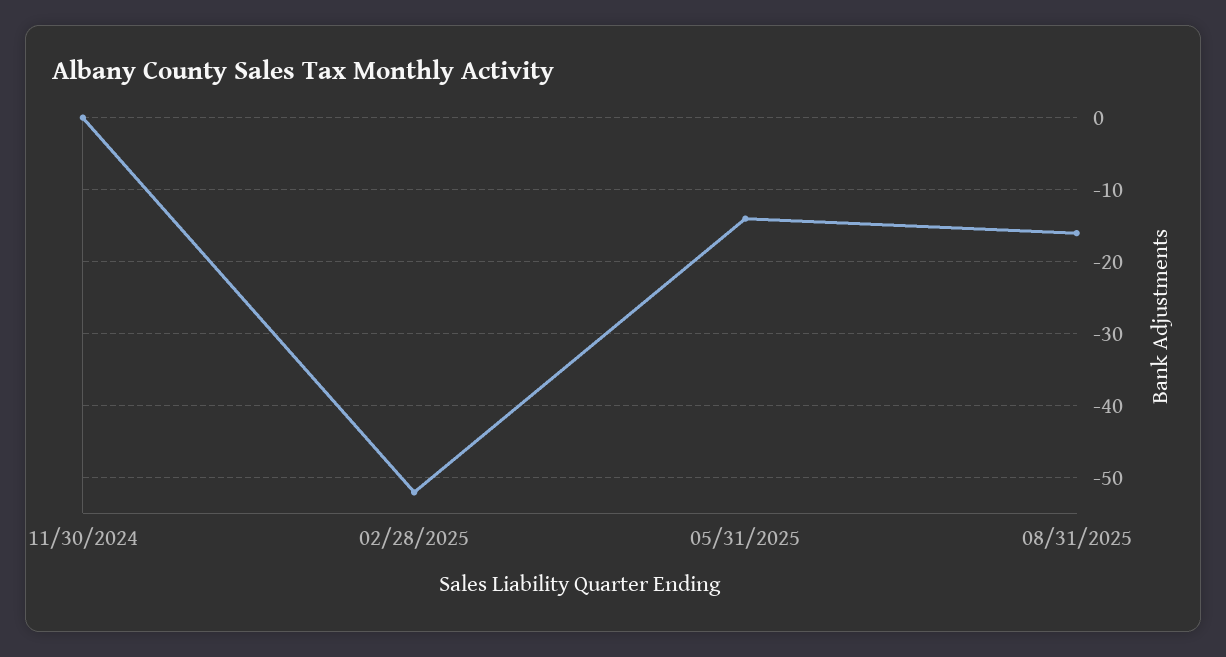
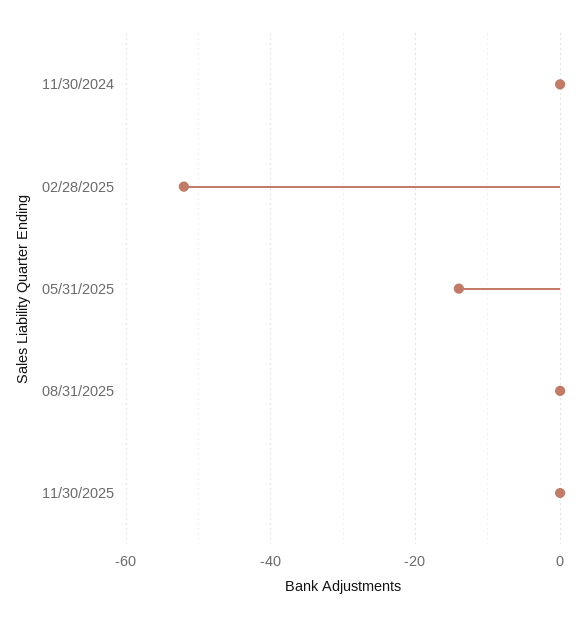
08/31/2025: -16 -> 0
11/30/2025: none -> 0

